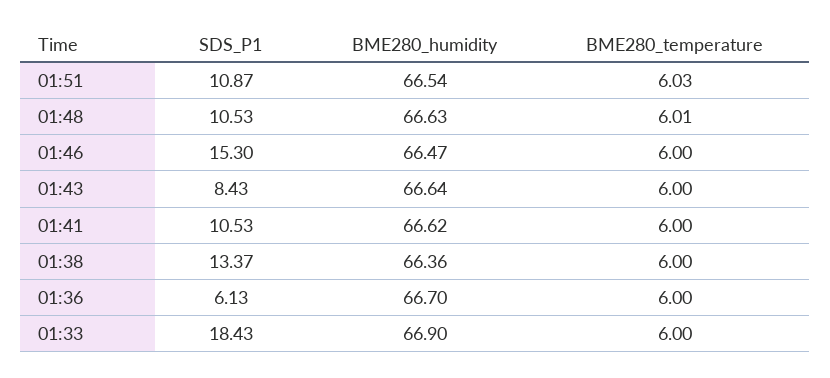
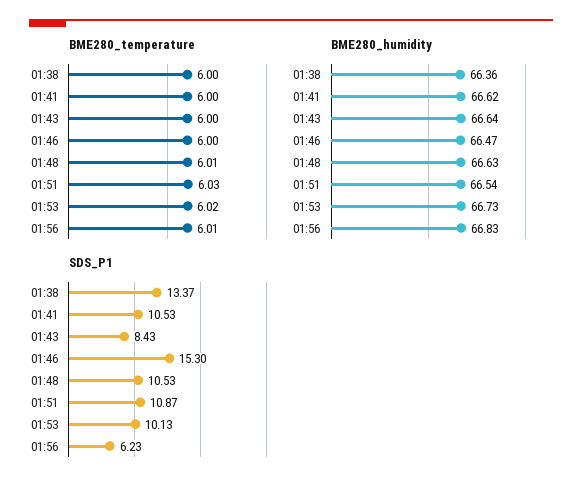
SDS_P1, 01:36: 6.13 -> none
BME280_humidity, 01:36: 66.7 -> none
BME280_temperature, 01:36: 6 -> none
SDS_P1, 01:33: 18.43 -> none
BME280_humidity, 01:33: 66.9 -> none
BME280_temperature, 01:33: 6 -> none
BME280_temperature, 01:53: none -> 6.02
BME280_temperature, 01:56: none -> 6.01
BME280_humidity, 01:53: none -> 66.73
BME280_humidity, 01:56: none -> 66.83
SDS_P1, 01:53: none -> 10.13
SDS_P1, 01:56: none -> 6.23

